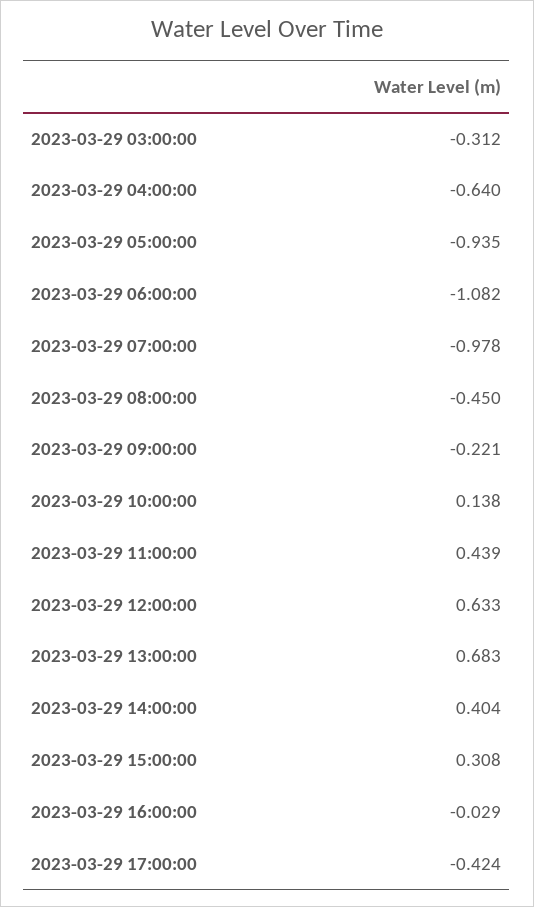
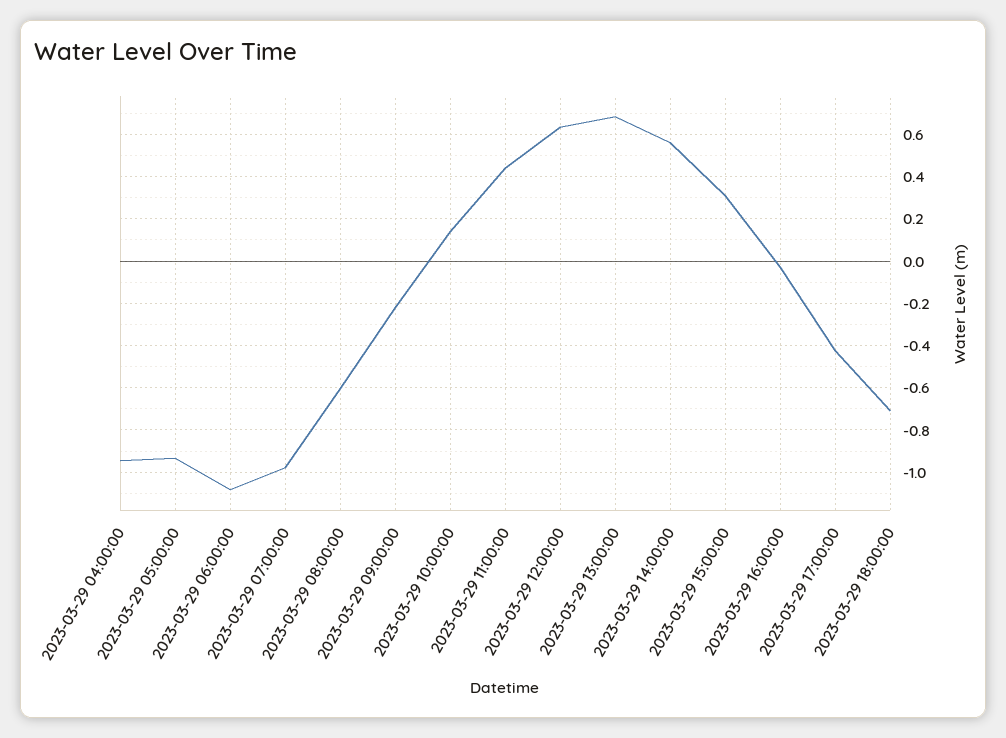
2023-03-29 03:00:00: -0.312 -> none
2023-03-29 04:00:00: -0.64 -> -0.95
2023-03-29 08:00:00: -0.45 -> -0.6
2023-03-29 14:00:00: 0.404 -> 0.55
2023-03-29 18:00:00: none -> -0.7

